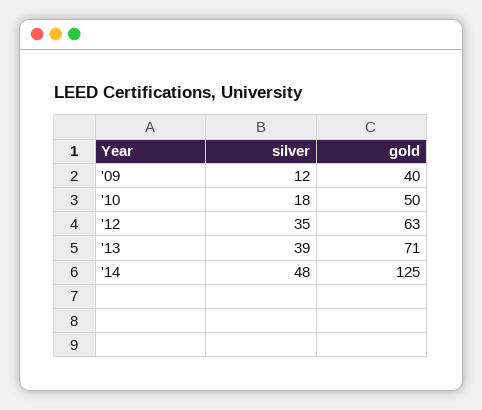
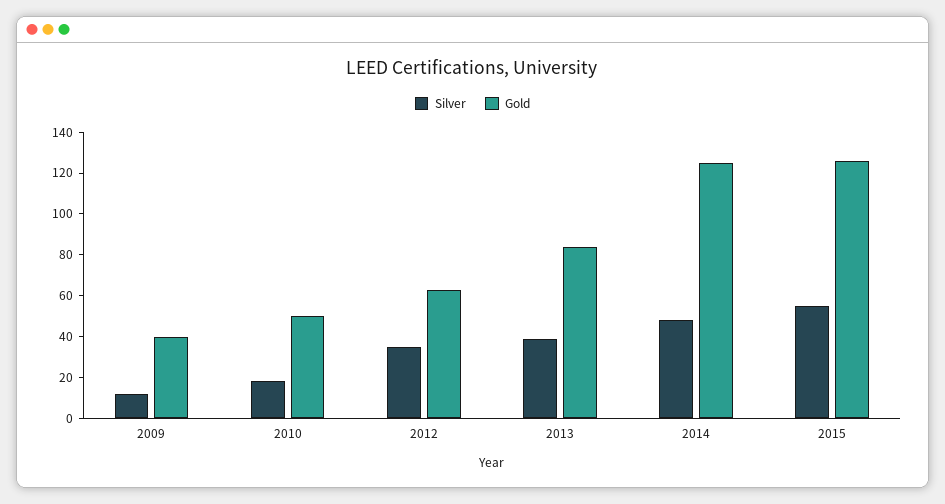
gold, '13: 71 -> 85
silver, 2015: none -> 55
gold, 2015: none -> 125

